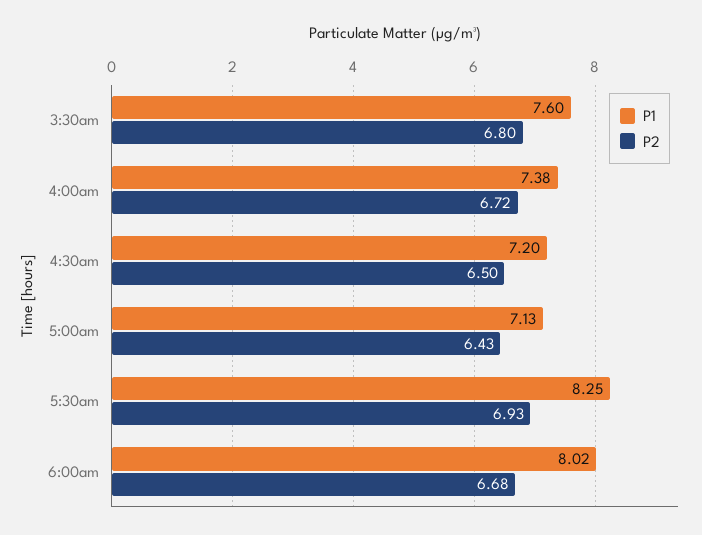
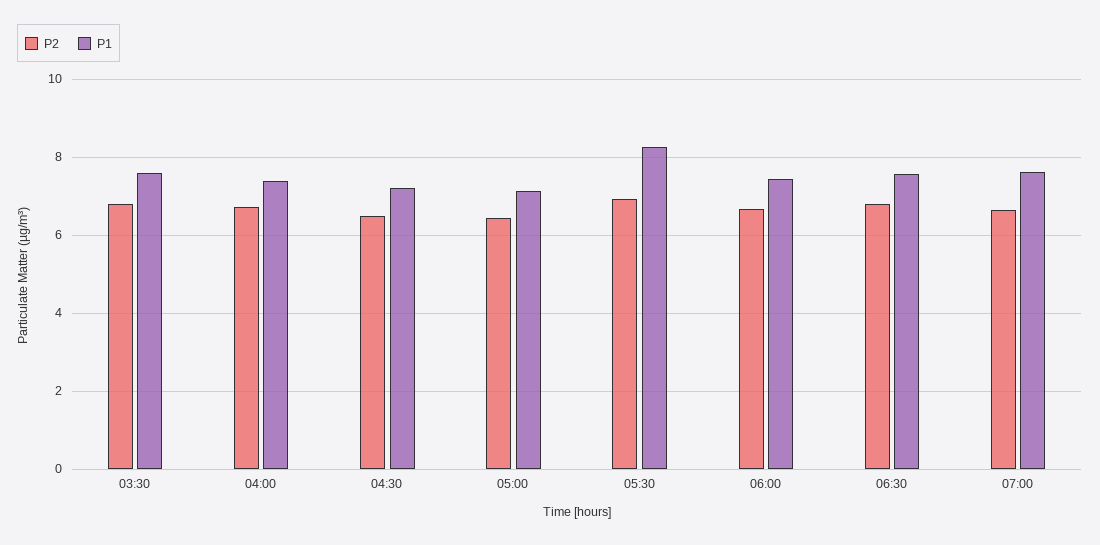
P1, 6:00am: 8.02 -> 7.4
P2, 06:30: none -> 6.8
P1, 06:30: none -> 7.6
P2, 07:00: none -> 6.6
P1, 07:00: none -> 7.6

